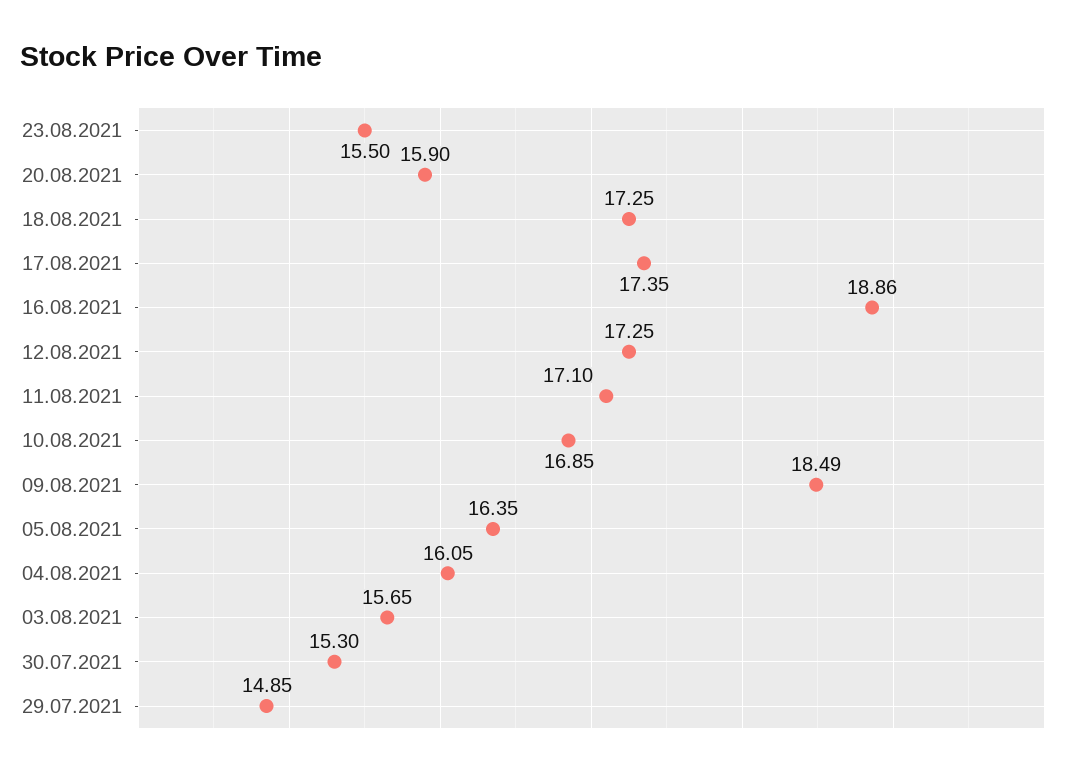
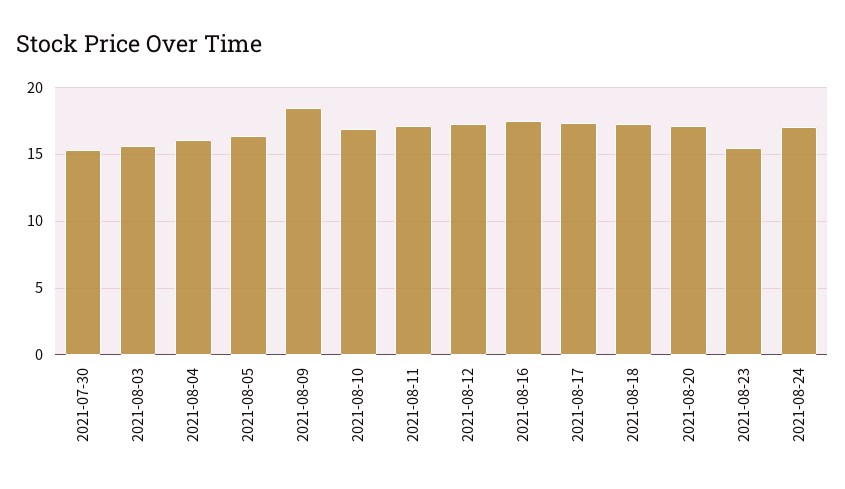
20.08.2021: 15.9 -> 17
16.08.2021: 18.86 -> 17.5
29.07.2021: 14.85 -> none
2021-08-24: none -> 17

